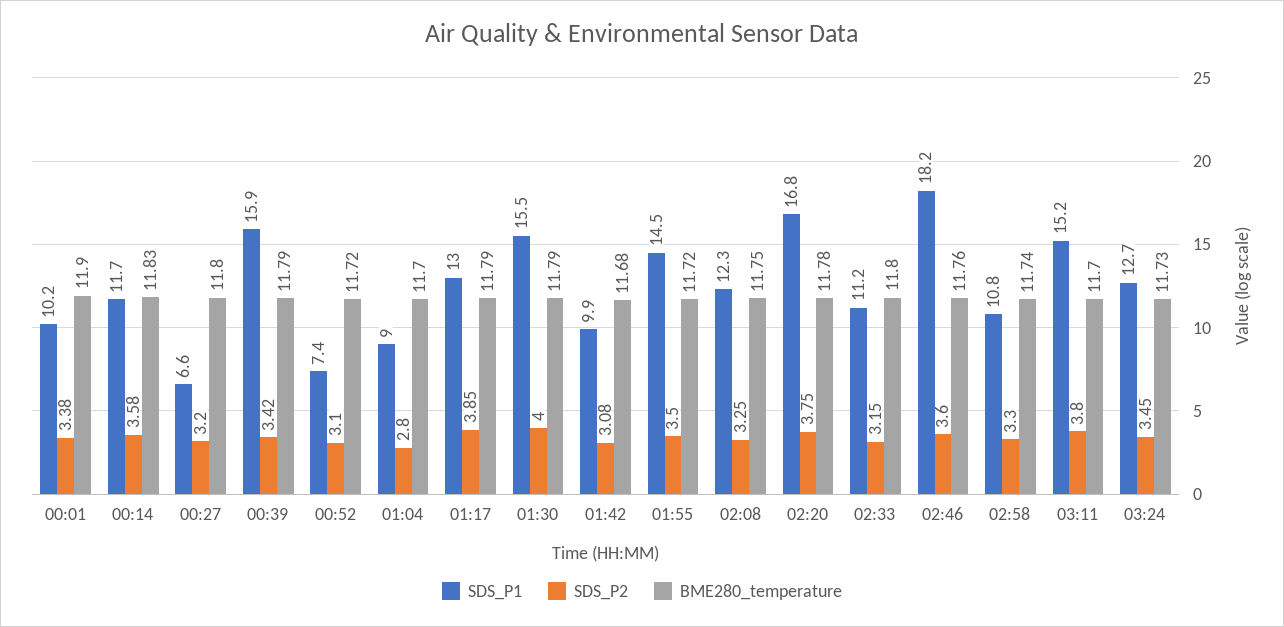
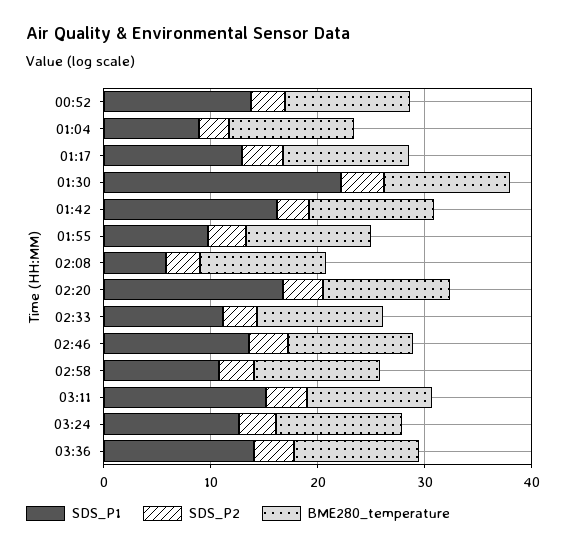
SDS_P1, 00:01: 10.2 -> none
SDS_P2, 00:01: 3.38 -> none
BME280_temperature, 00:01: 11.9 -> none
SDS_P1, 00:14: 11.7 -> none
SDS_P2, 00:14: 3.58 -> none
BME280_temperature, 00:14: 11.83 -> none
SDS_P1, 00:27: 6.6 -> none
SDS_P2, 00:27: 3.2 -> none
BME280_temperature, 00:27: 11.8 -> none
SDS_P1, 00:39: 15.9 -> none
SDS_P2, 00:39: 3.42 -> none
BME280_temperature, 00:39: 11.79 -> none
SDS_P1, 00:52: 7.4 -> 14
SDS_P1, 01:30: 15.5 -> 22
SDS_P1, 01:42: 9.9 -> 16
SDS_P1, 01:55: 14.5 -> 10
SDS_P1, 02:08: 12.3 -> 6
SDS_P1, 02:46: 18.2 -> 14
SDS_P1, 03:36: none -> 14
SDS_P2, 03:36: none -> 4
BME280_temperature, 03:36: none -> 12

